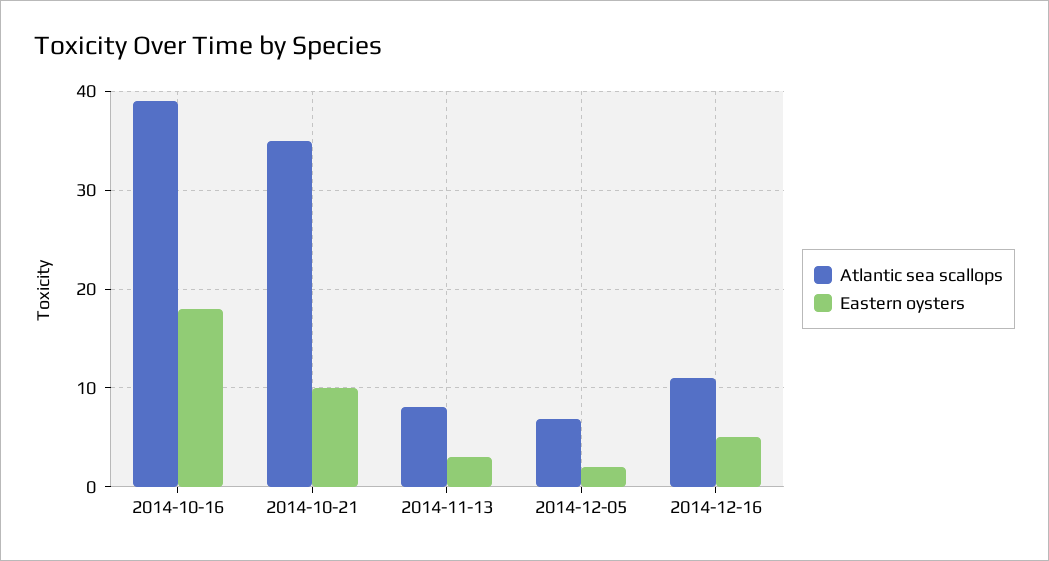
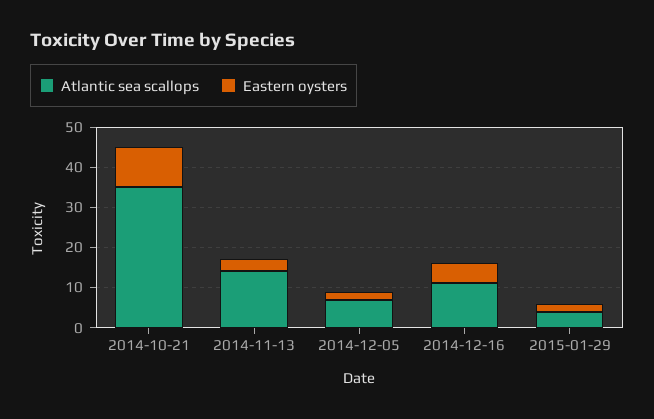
Atlantic sea scallops, 2014-10-16: 39 -> none
Eastern oysters, 2014-10-16: 18 -> none
Atlantic sea scallops, 2014-11-13: 8 -> 14
Atlantic sea scallops, 2015-01-29: none -> 4
Eastern oysters, 2015-01-29: none -> 2

